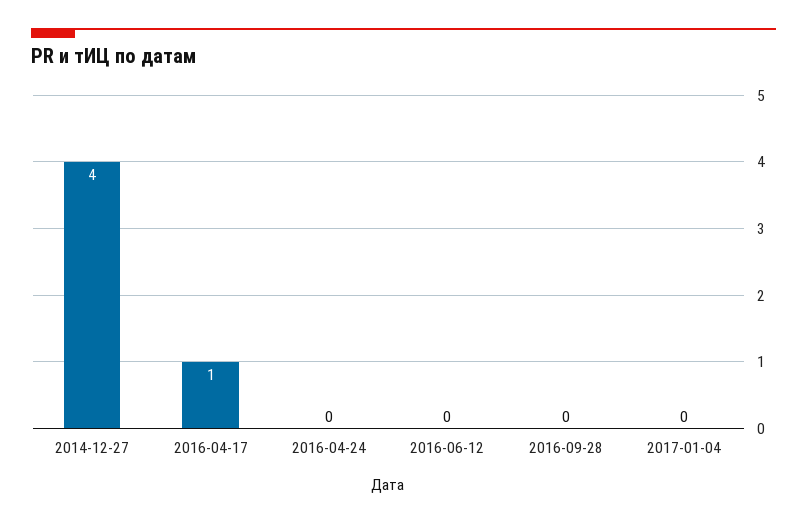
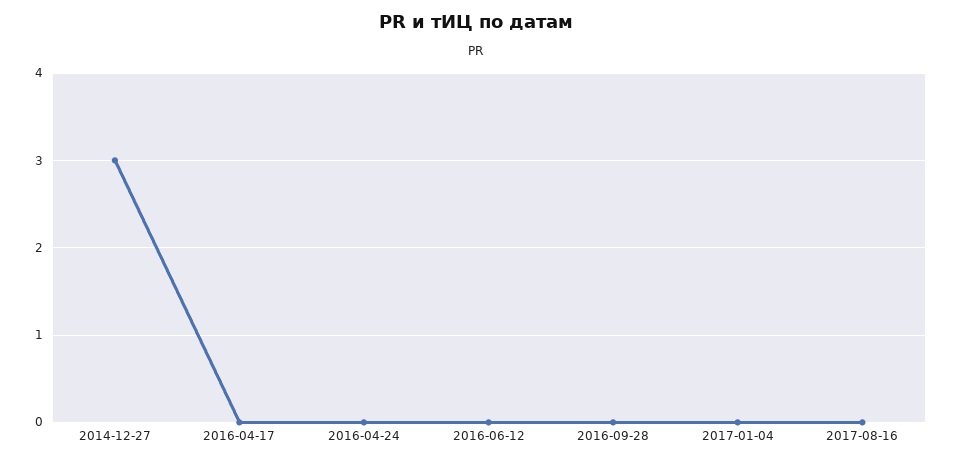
2014-12-27: 4 -> 3
2016-04-17: 1 -> 0
2017-08-16: none -> 0

